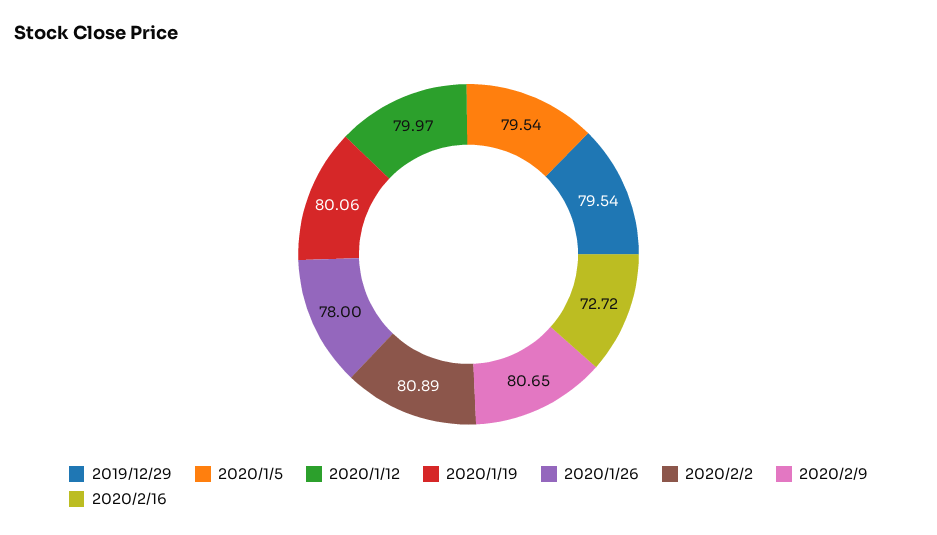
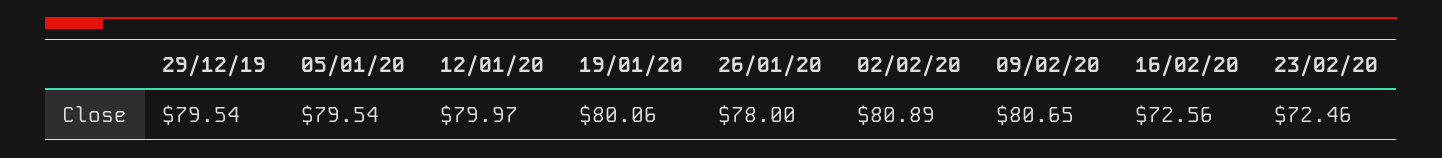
2020/2/16: 72.72 -> 72.56
23/02/20: none -> 72.46

